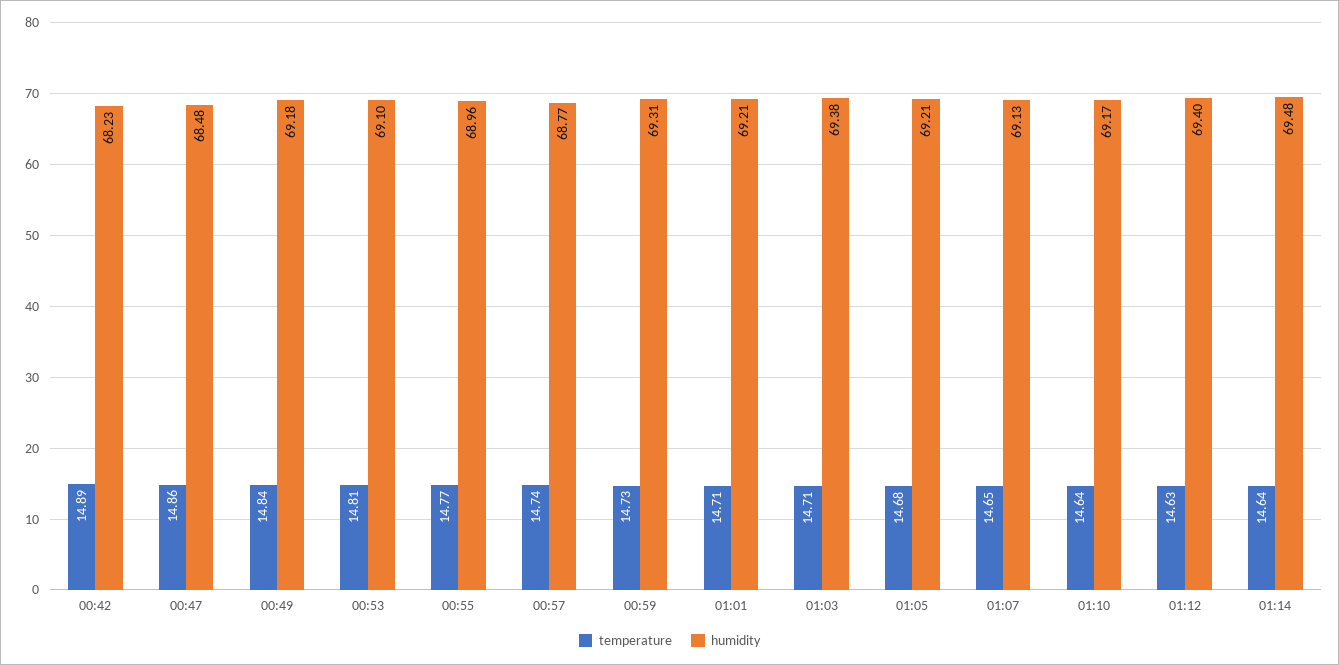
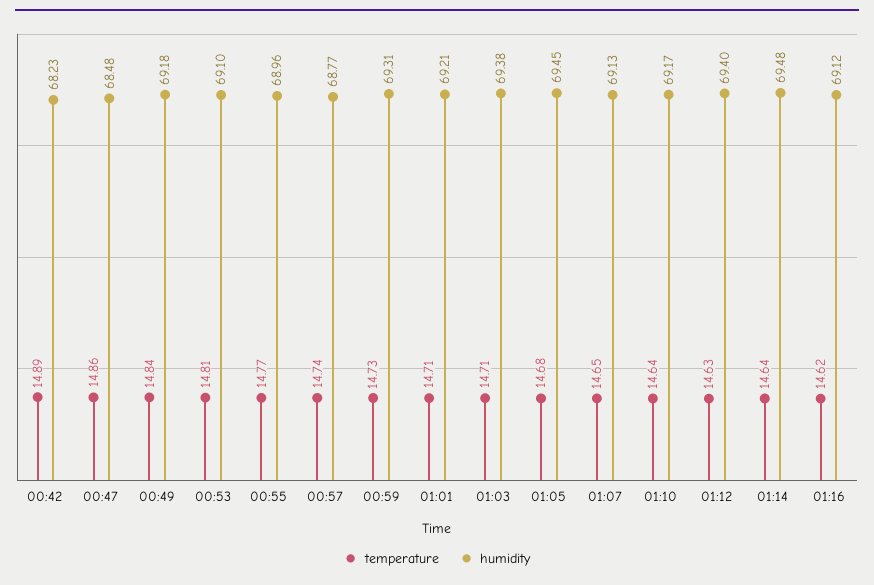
humidity, 01:05: 69.21 -> 69.45
temperature, 01:16: none -> 14.62
humidity, 01:16: none -> 69.12

